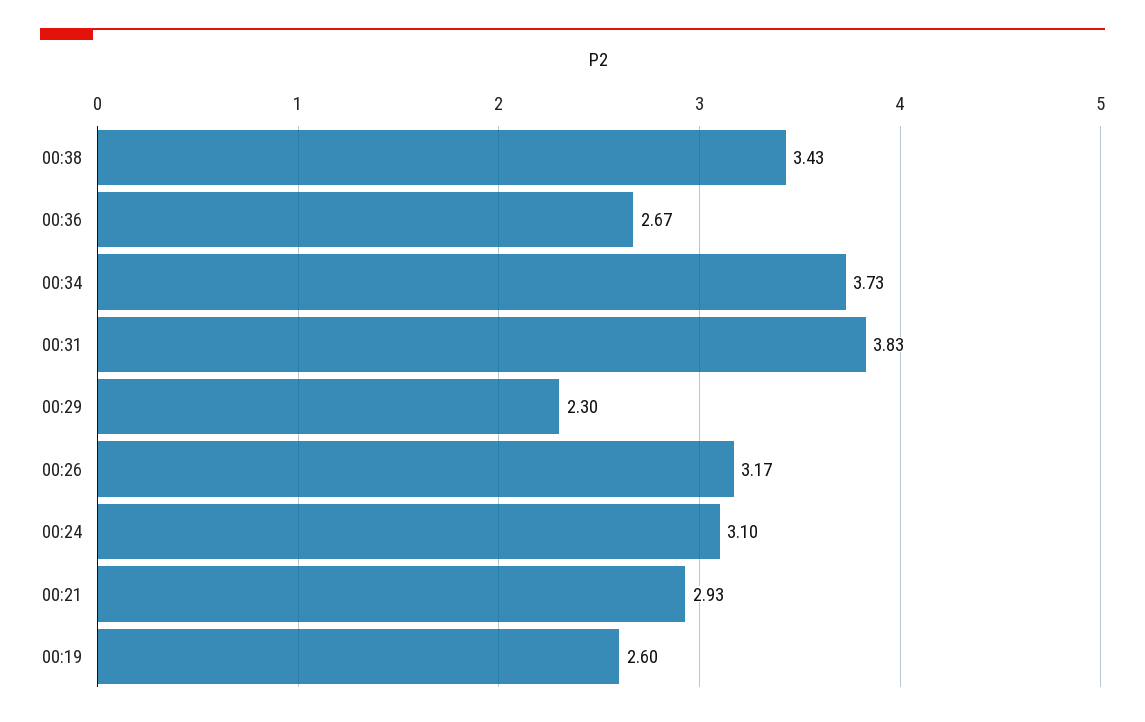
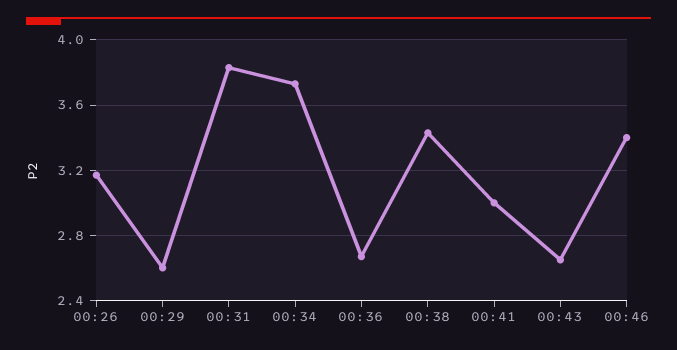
00:29: 2.3 -> 2.6
00:24: 3.1 -> none
00:21: 2.93 -> none
00:19: 2.6 -> none
00:41: none -> 3
00:43: none -> 2.65
00:46: none -> 3.4

